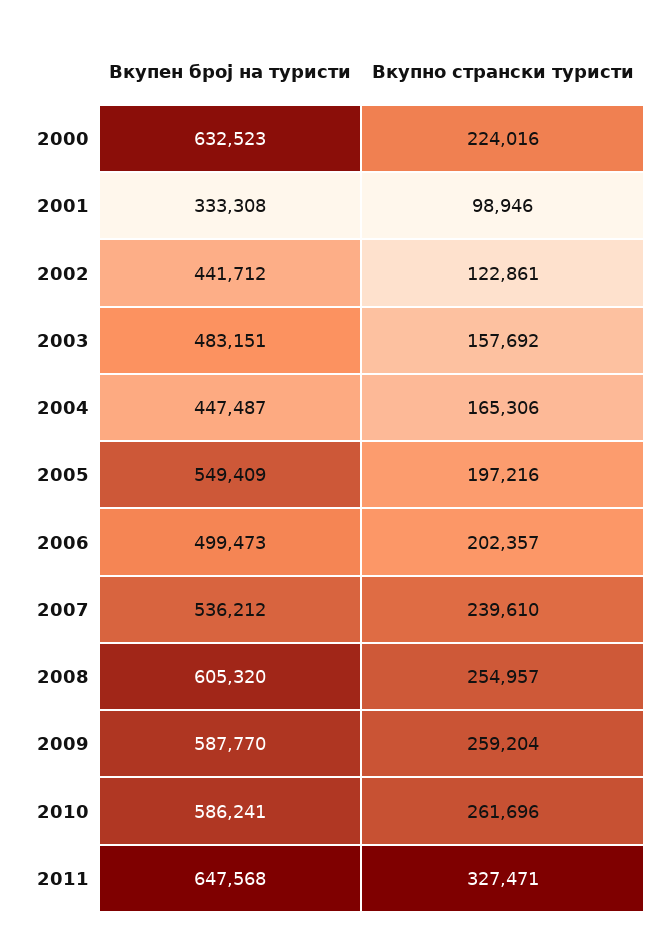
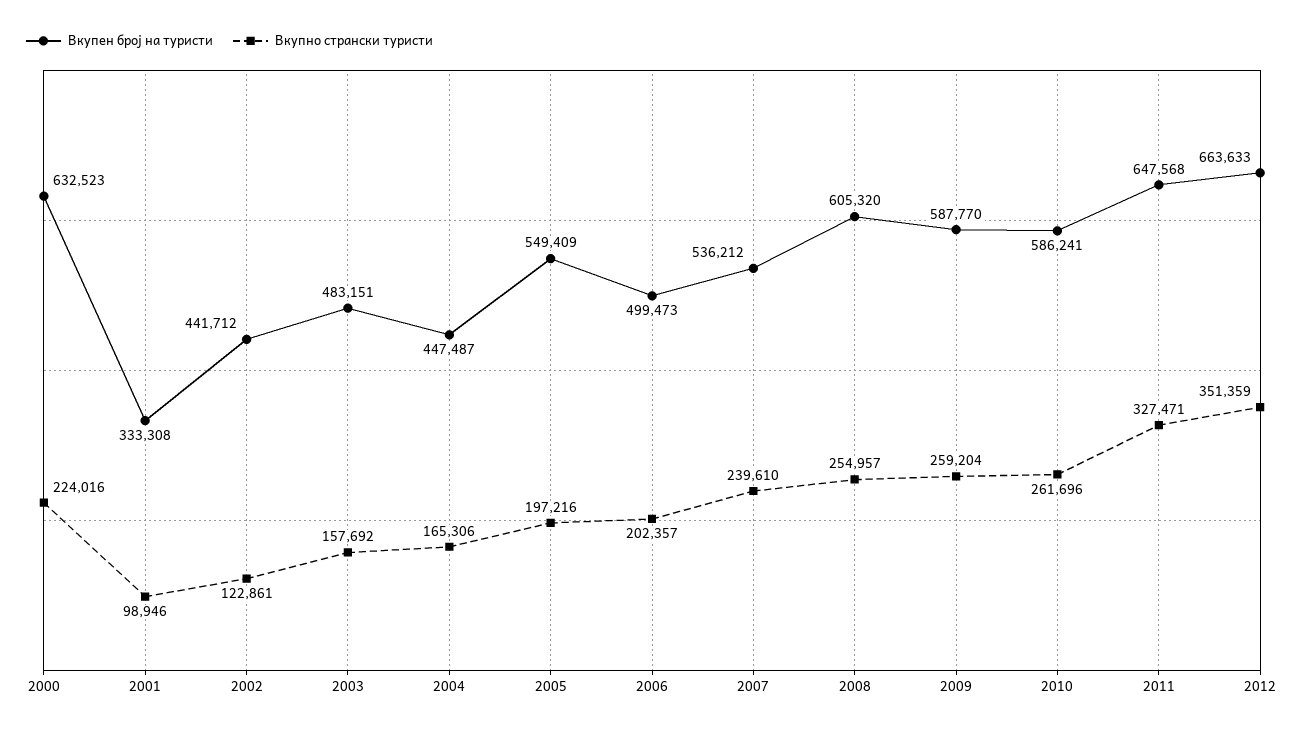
Вкупен број на туристи, 2012: none -> 663633
Вкупно странски туристи, 2012: none -> 351359

